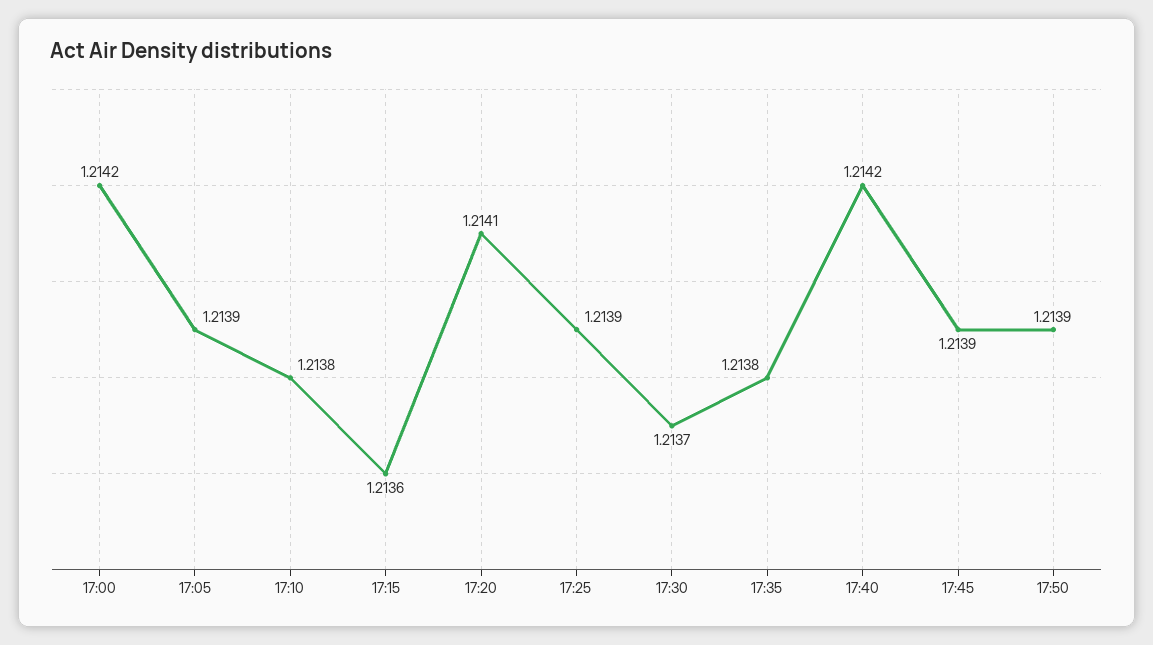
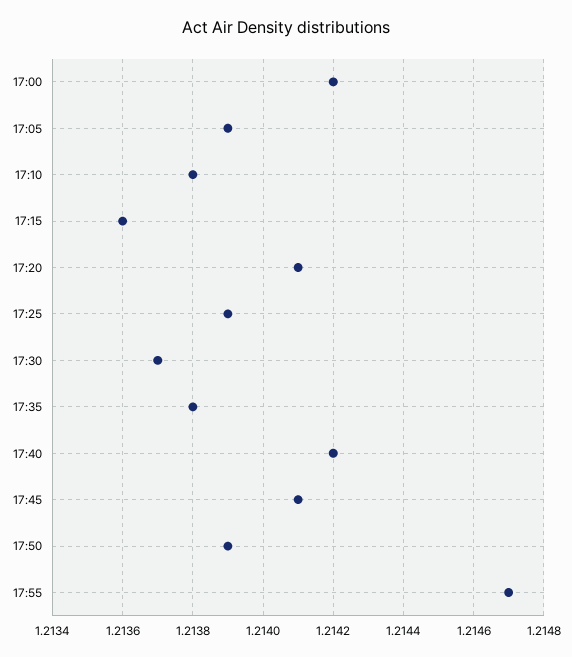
17:45: 1.2139 -> 1.2141
17:55: none -> 1.2147

